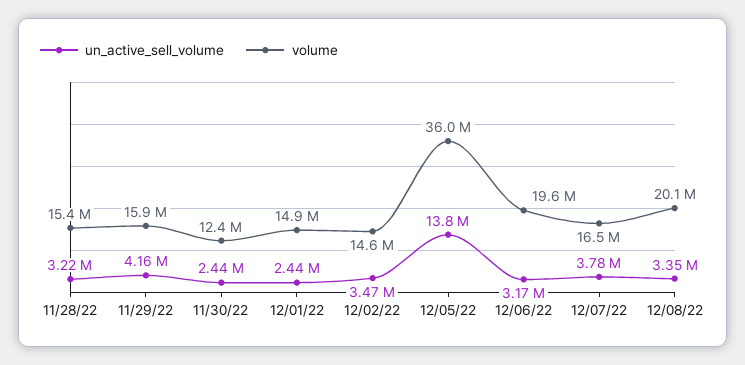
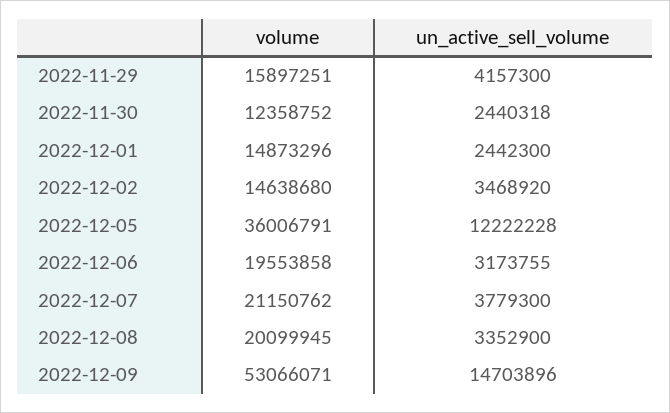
un_active_sell_volume, 11/28/22: 3220000 -> none
volume, 11/28/22: 15400000 -> none
un_active_sell_volume, 12/05/22: 13800000 -> 12222228
volume, 12/07/22: 16500000 -> 21150762
volume, 2022-12-09: none -> 53066071
un_active_sell_volume, 2022-12-09: none -> 14703896

